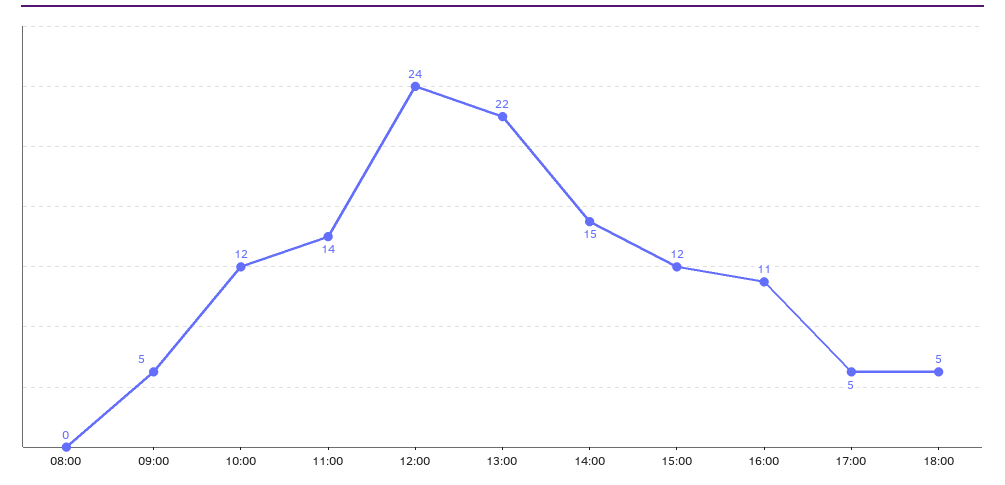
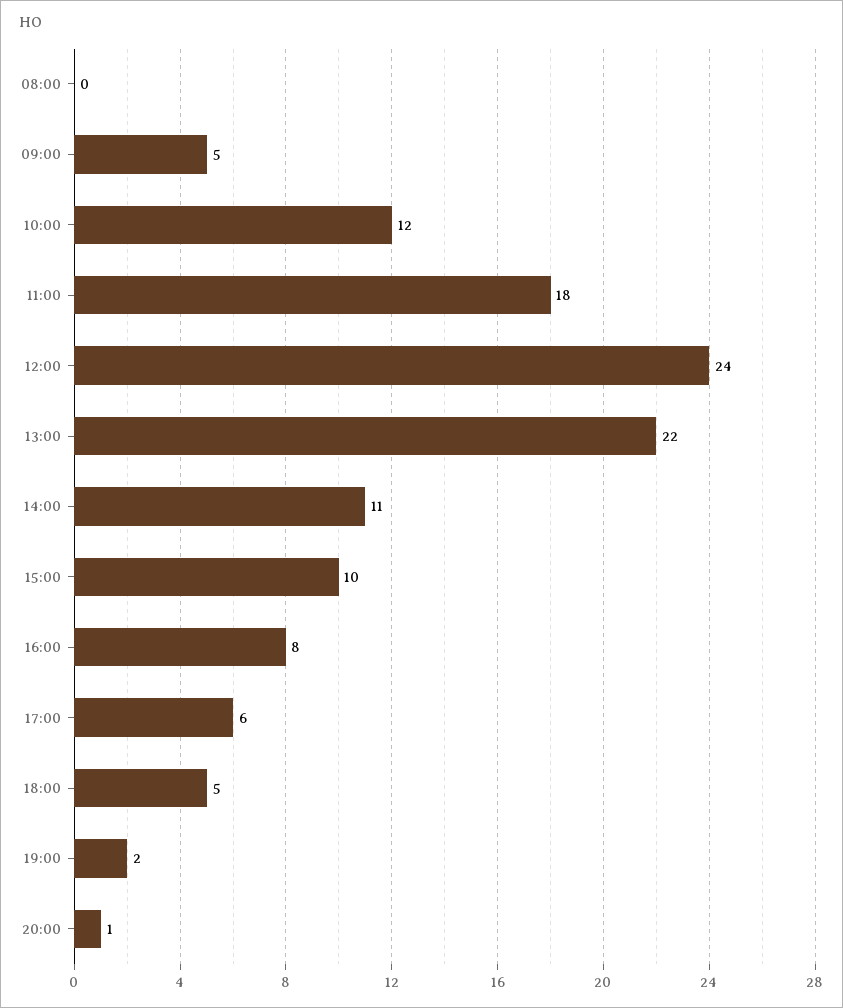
11:00: 14 -> 18
14:00: 15 -> 11
15:00: 12 -> 10
16:00: 11 -> 8
17:00: 5 -> 6
19:00: none -> 2
20:00: none -> 1

